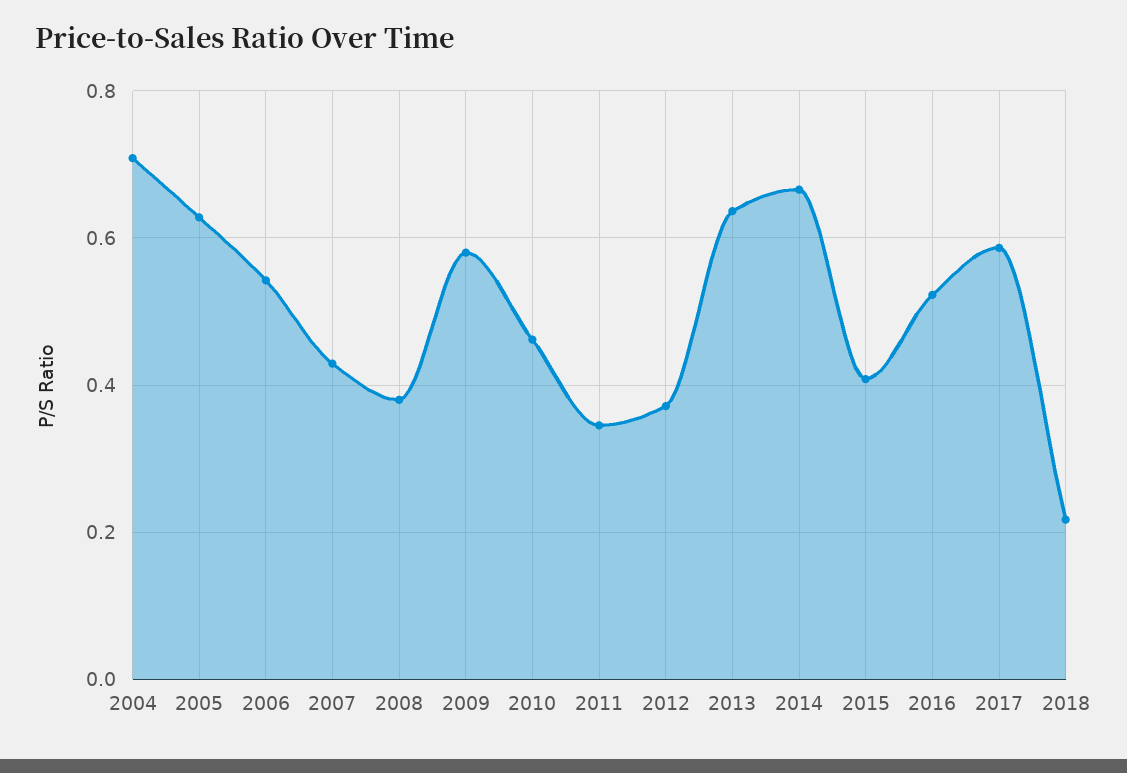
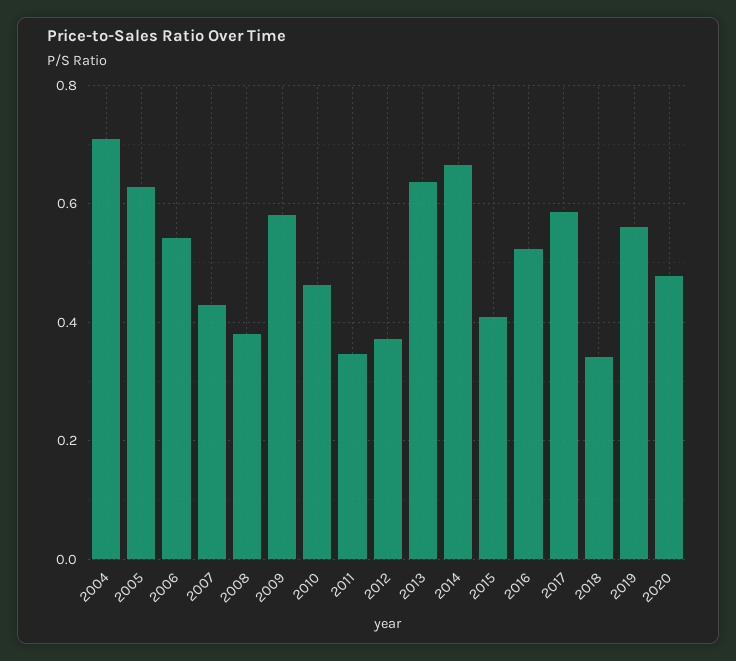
2018: 0.22 -> 0.34
2019: none -> 0.56
2020: none -> 0.48

